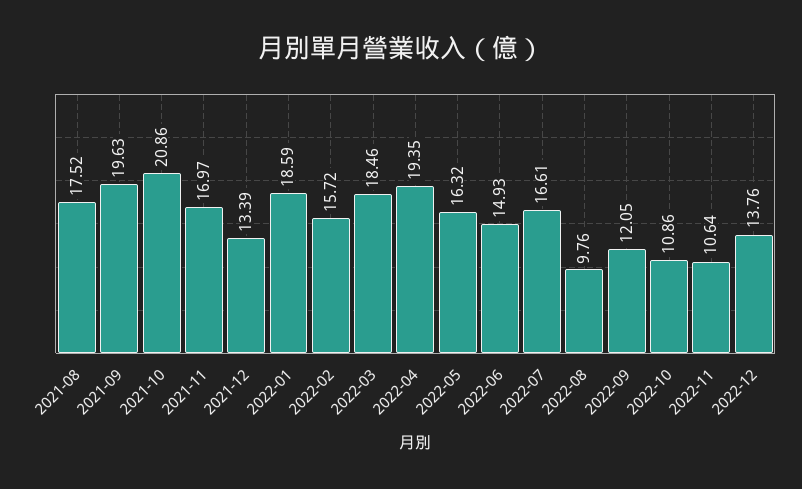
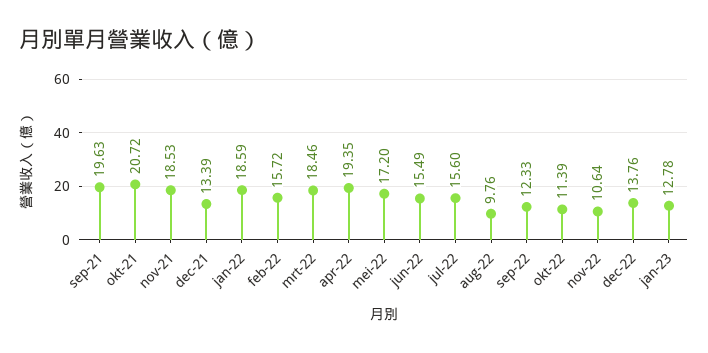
2021-08: 17.52 -> none
2021-10: 20.86 -> 20.72
2021-11: 16.97 -> 18.53
2022-05: 16.32 -> 17.2
2022-06: 14.93 -> 15.49
2022-07: 16.61 -> 15.6
2022-09: 12.05 -> 12.33
2022-10: 10.86 -> 11.39
jan-23: none -> 12.78

